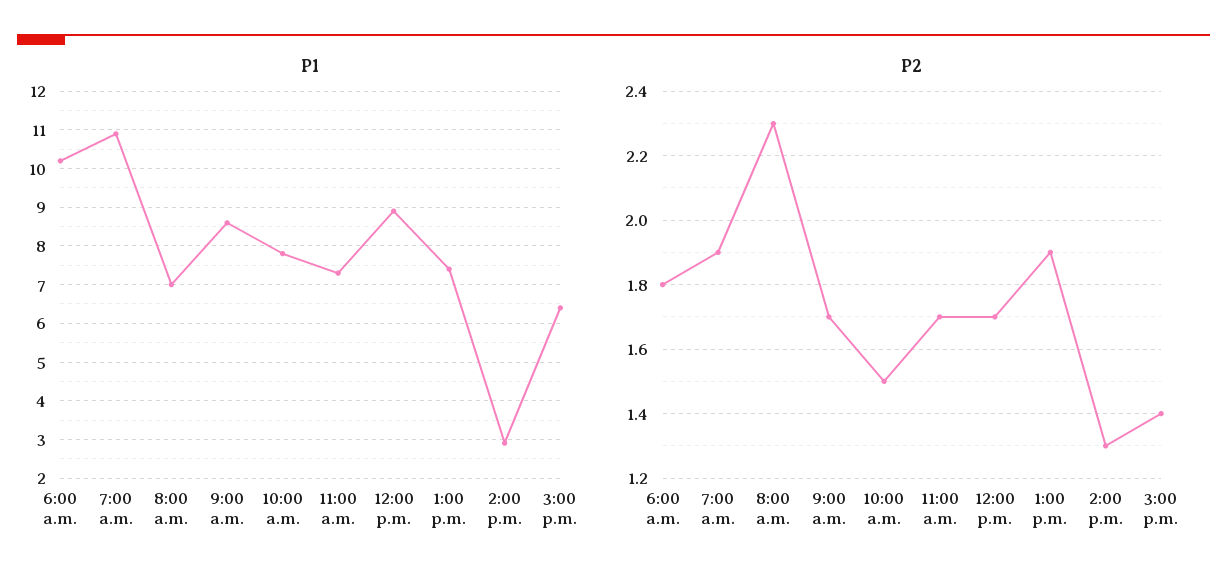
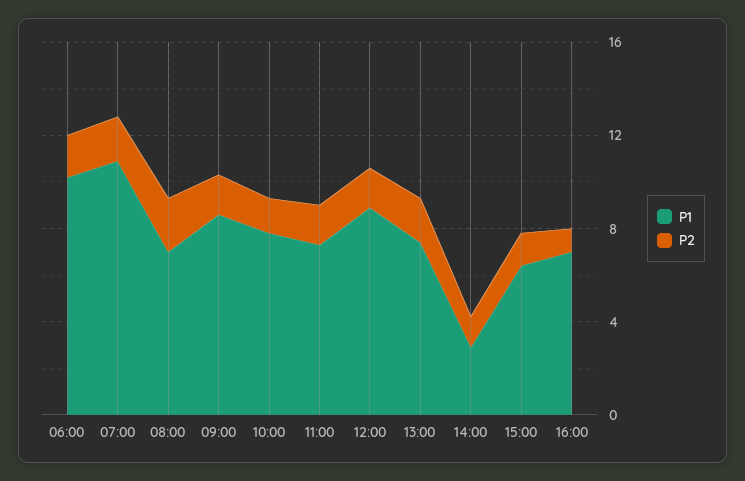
P1, 16:00: none -> 7
P2, 16:00: none -> 1

